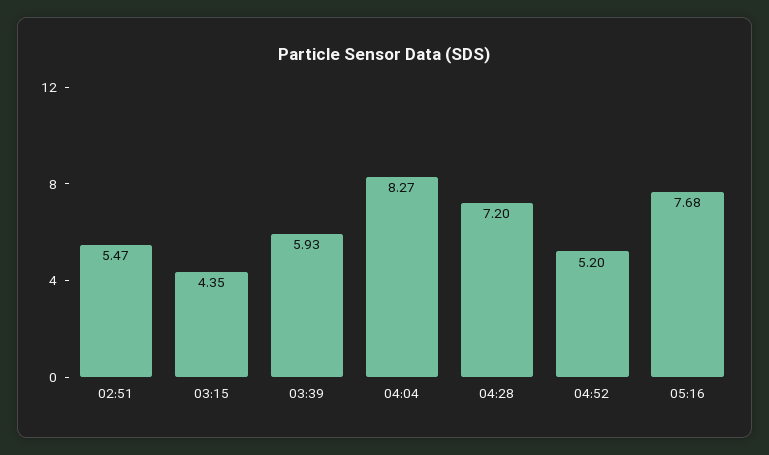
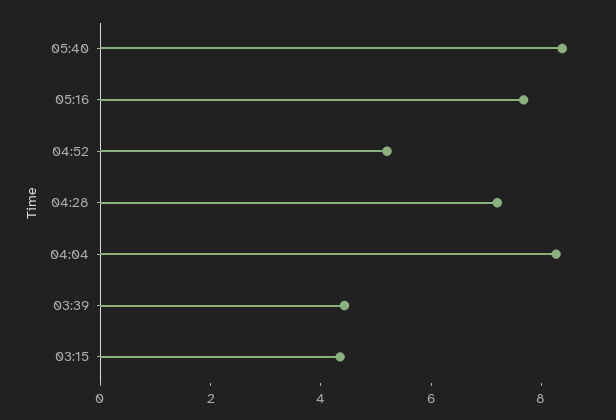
02:51: 5.47 -> none
03:39: 5.93 -> 4.5
05:40: none -> 8.5

